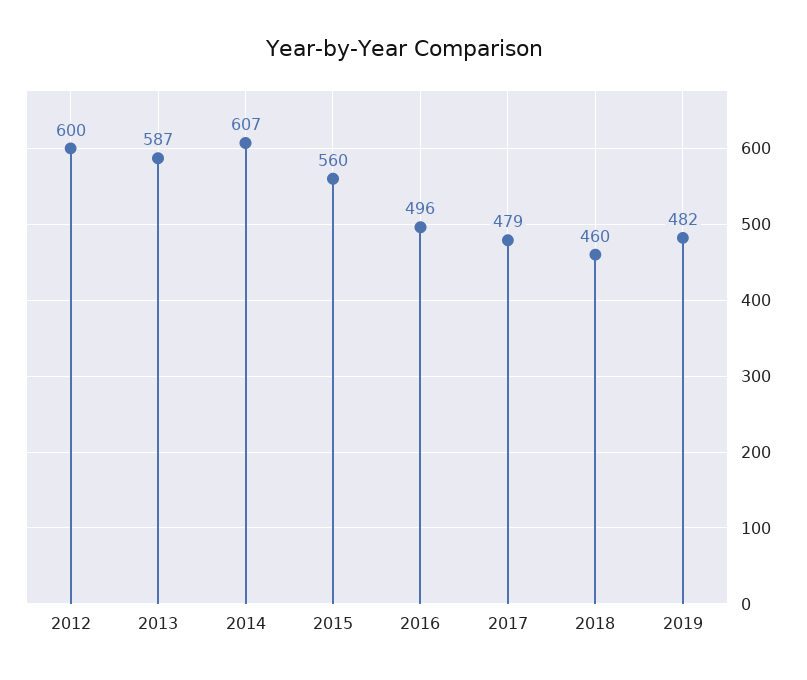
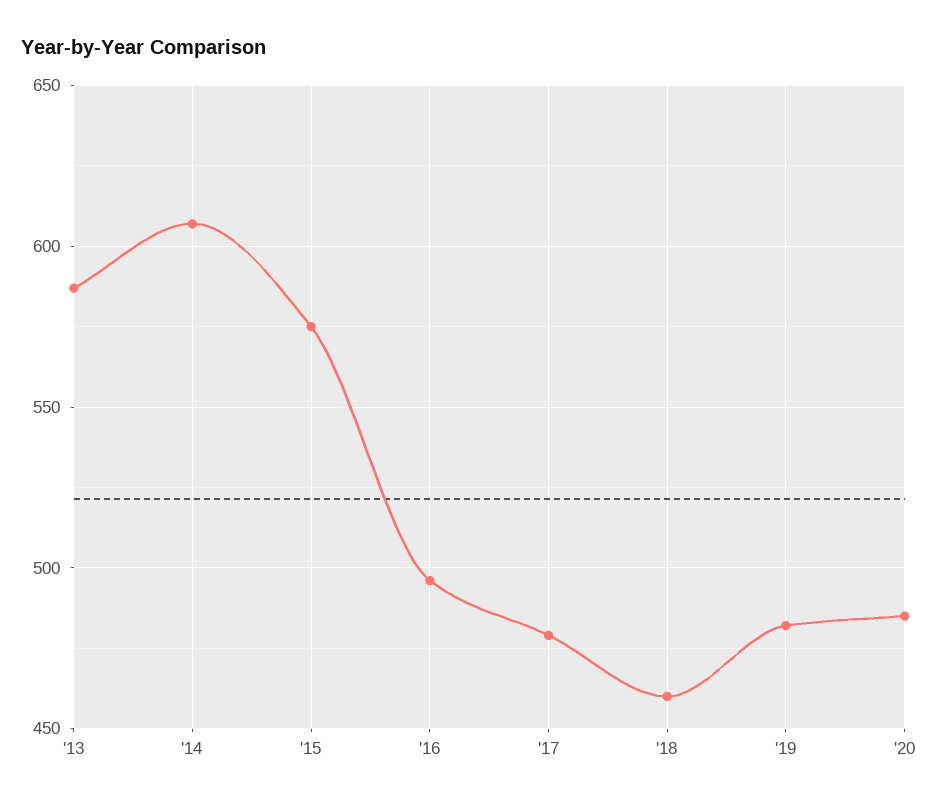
2012: 600 -> none
2015: 560 -> 575
'20: none -> 485

